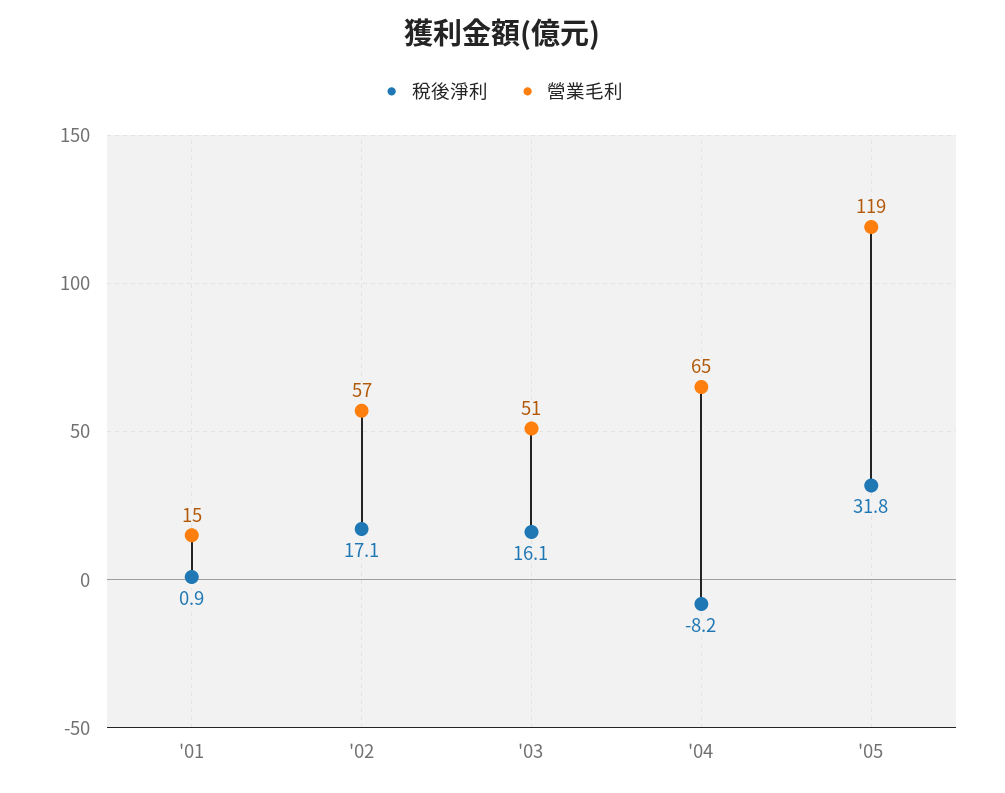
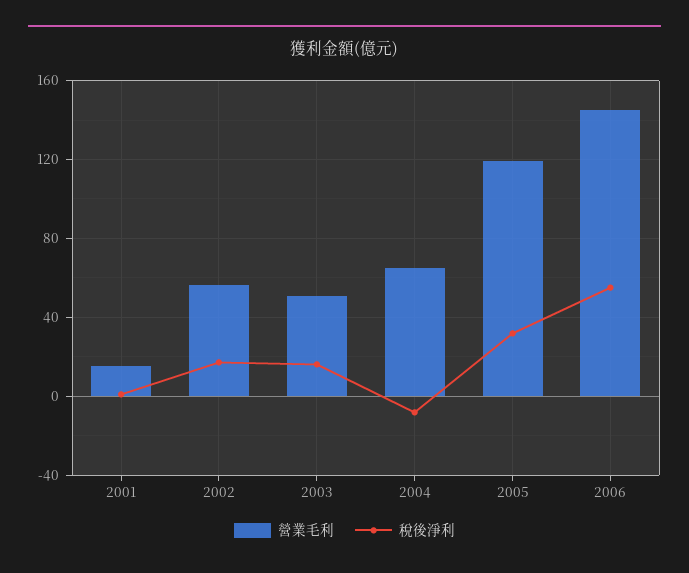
營業毛利, 2006: none -> 145
稅後淨利, 2006: none -> 55

